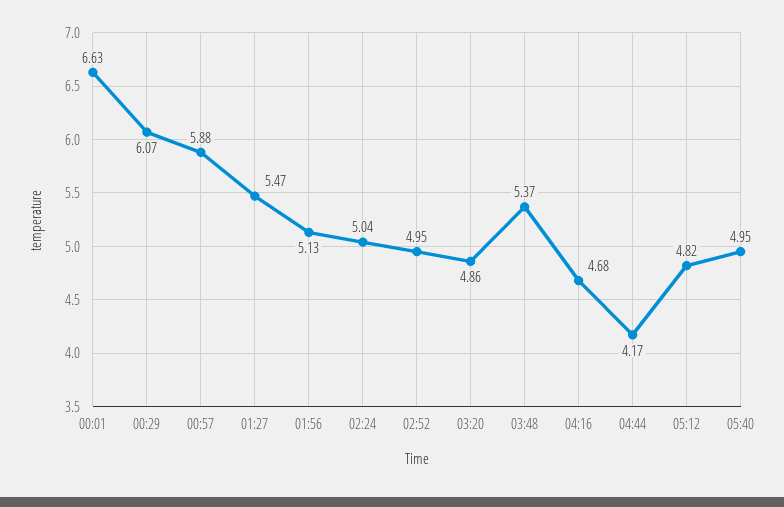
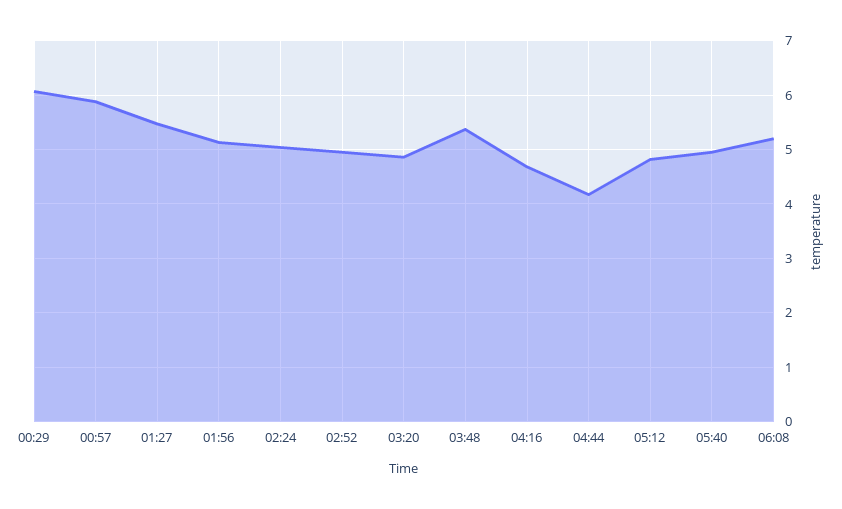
00:01: 6.63 -> none
06:08: none -> 5.2

